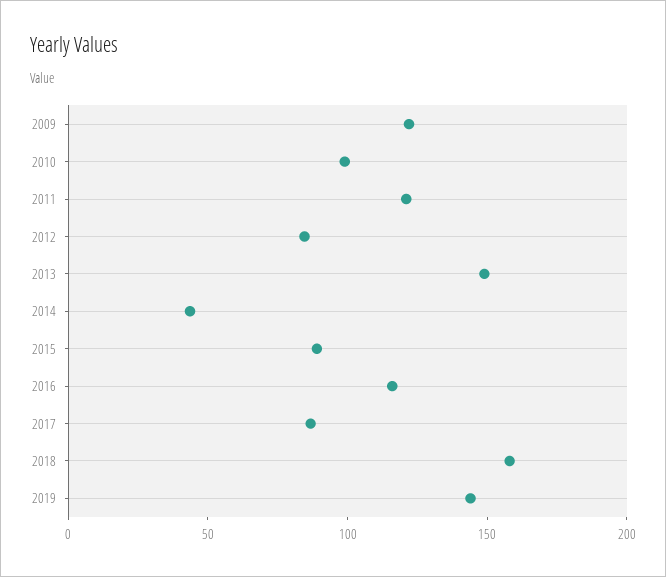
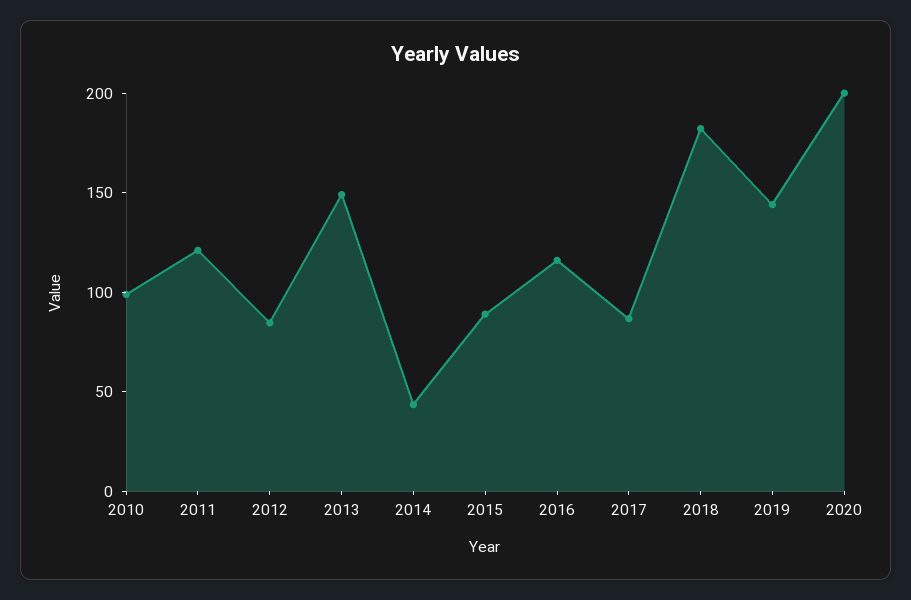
2009: 120 -> none
2018: 160 -> 180
2020: none -> 200

